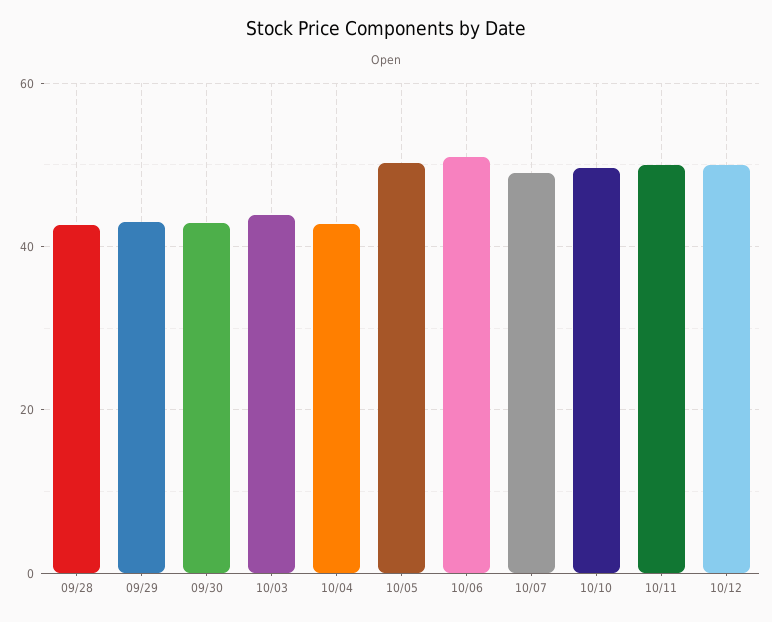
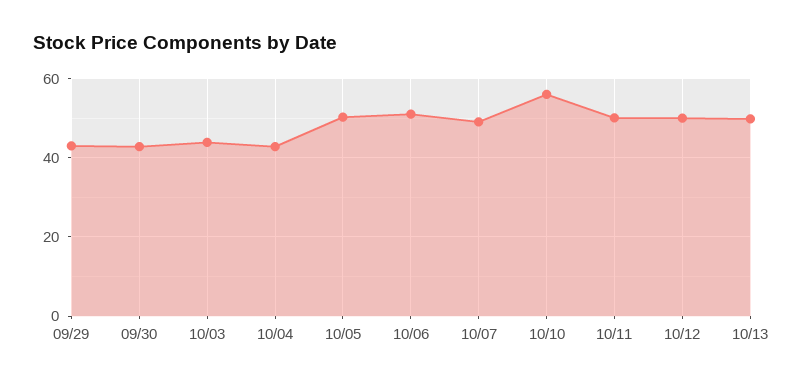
09/28: 42 -> none
10/10: 50 -> 56
10/13: none -> 50

